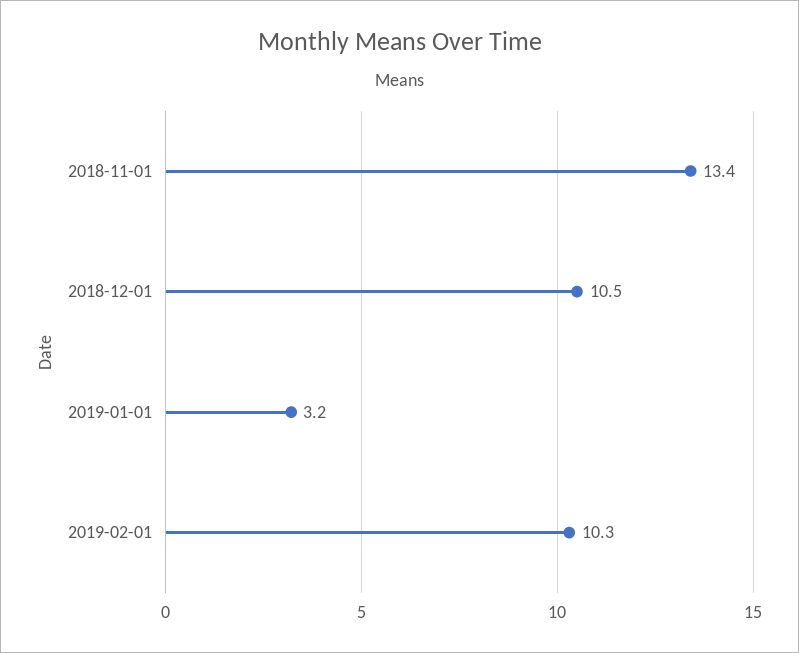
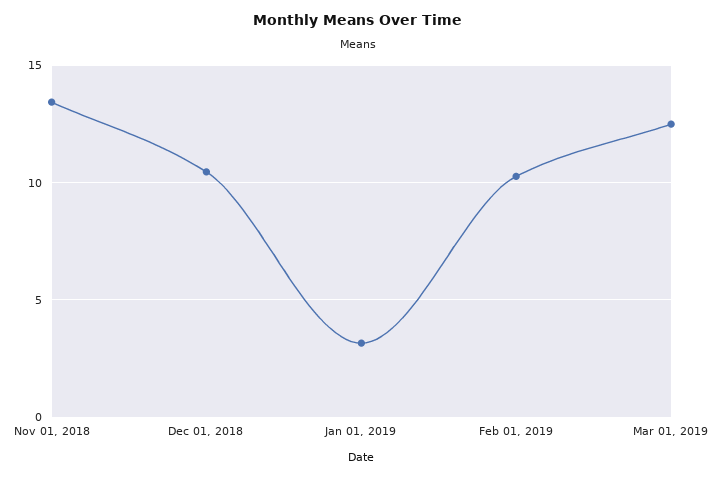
Mar 01, 2019: none -> 12.5

